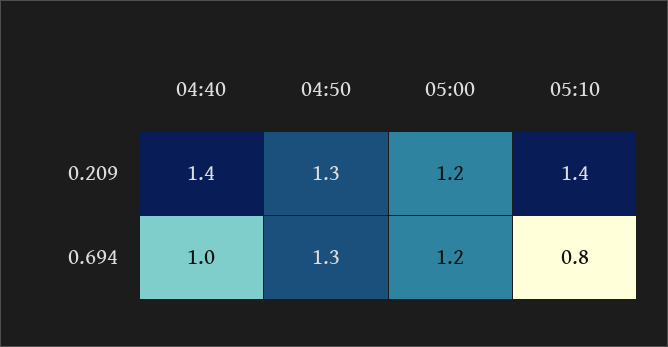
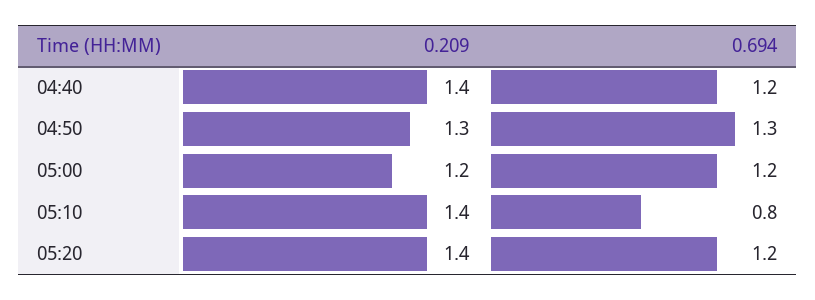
04:40, 0.694: 1 -> 1.2
05:20, 0.209: none -> 1.4
05:20, 0.694: none -> 1.2

